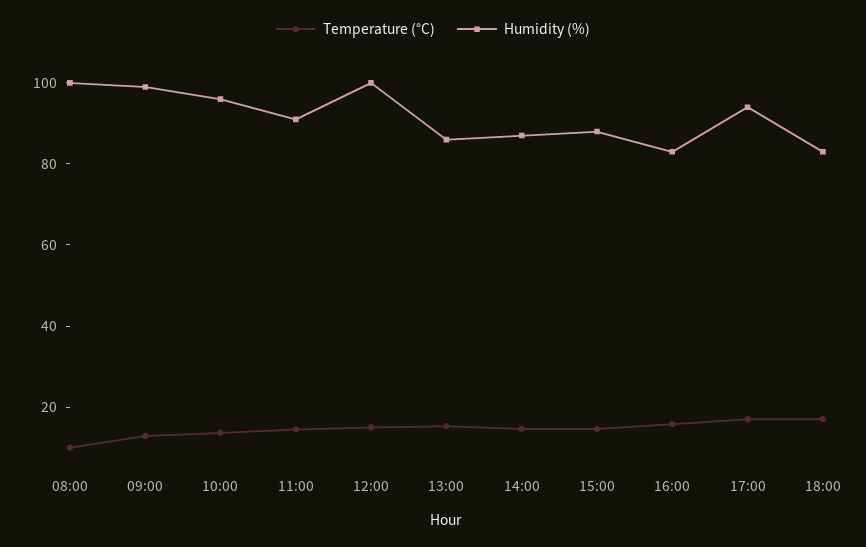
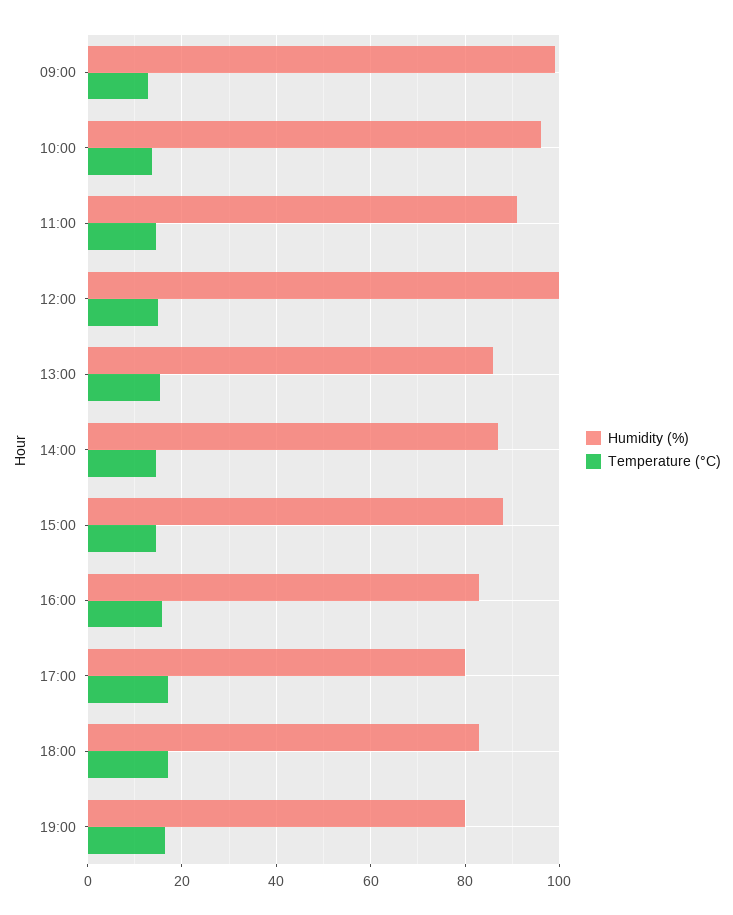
Temperature (°C), 08:00: 10 -> none
Humidity (%), 08:00: 100 -> none
Humidity (%), 17:00: 95 -> 80
Humidity (%), 19:00: none -> 80
Temperature (°C), 19:00: none -> 16

